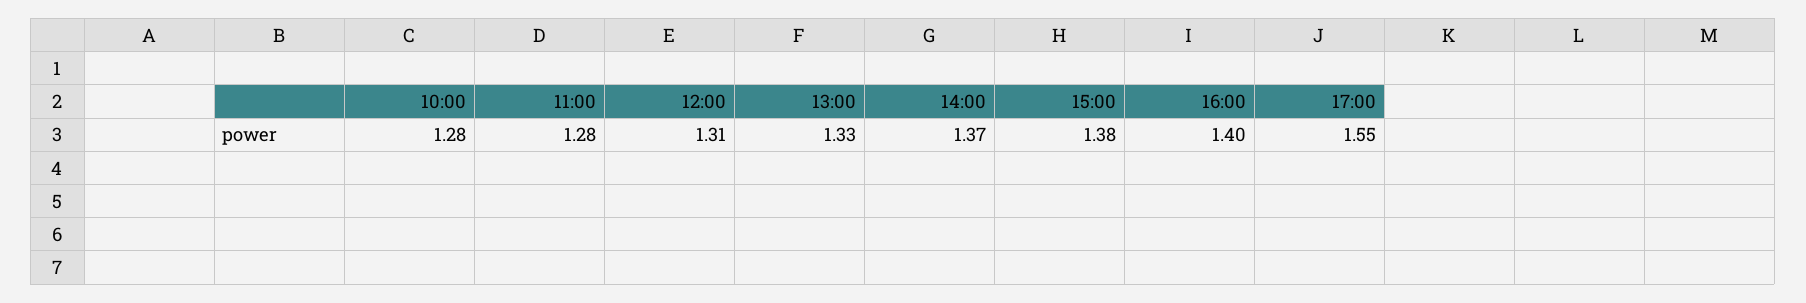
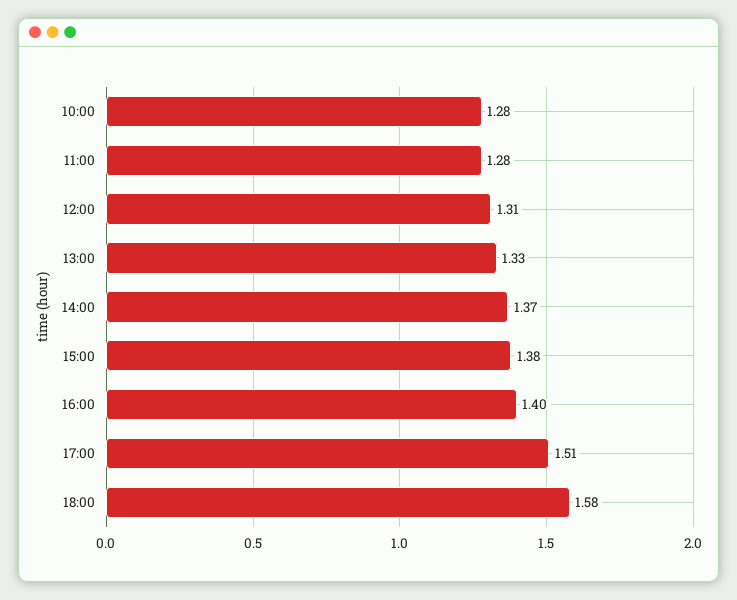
17:00: 1.55 -> 1.51
18:00: none -> 1.58

